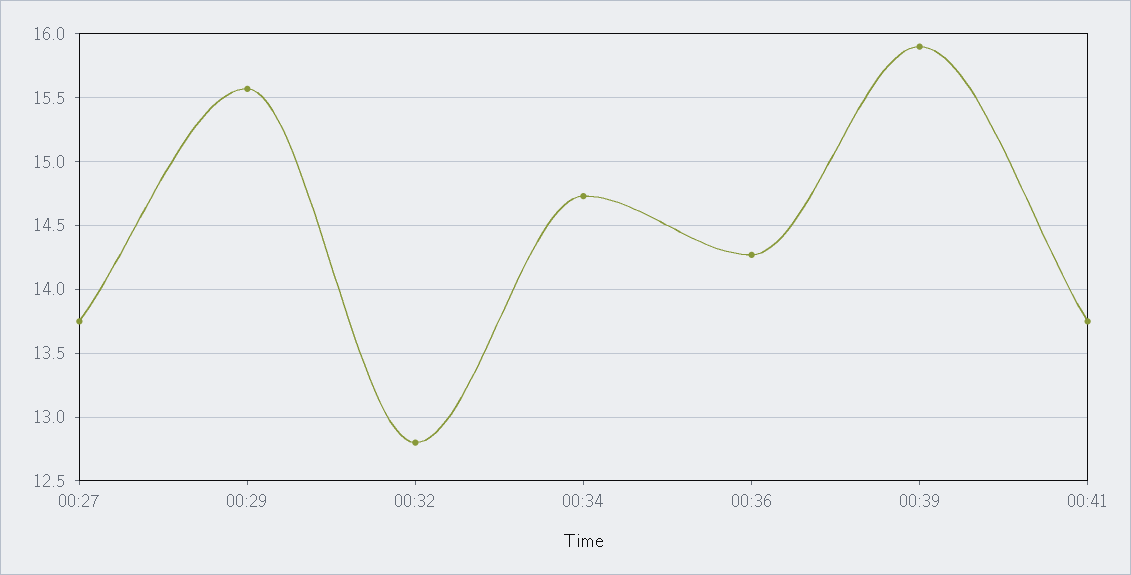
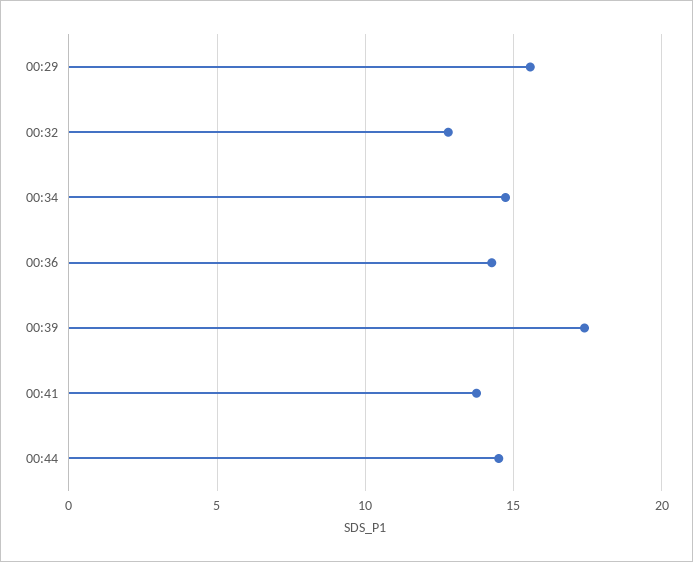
00:27: 13.75 -> none
00:39: 15.9 -> 17.5
00:44: none -> 14.5

